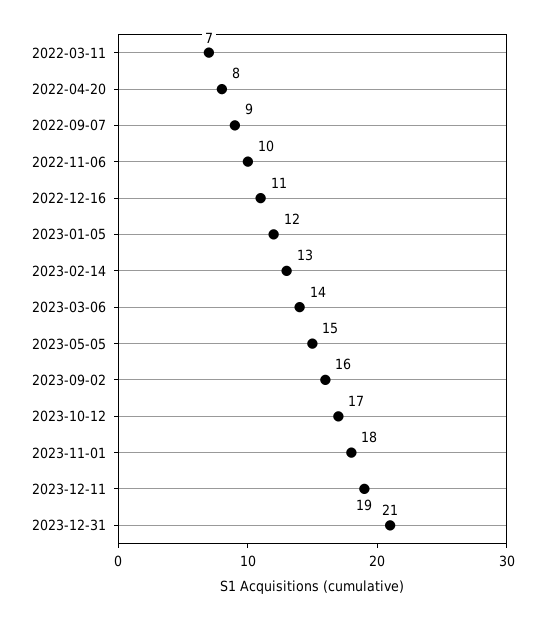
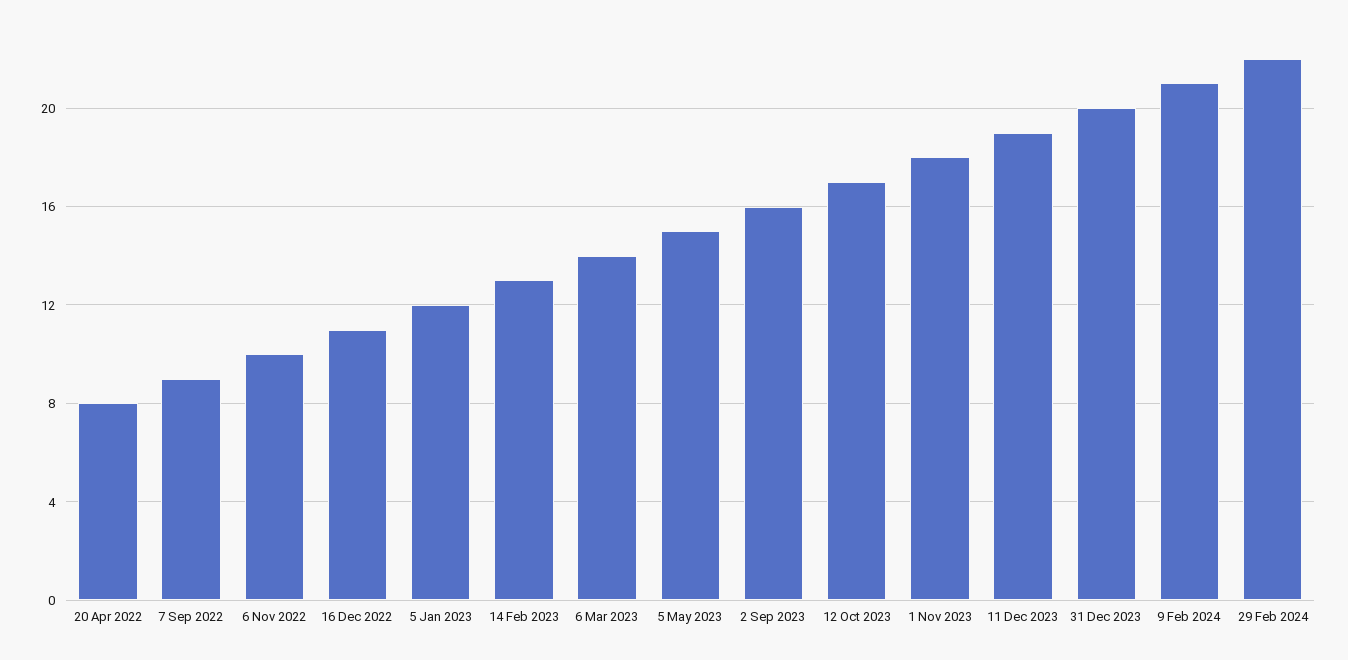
2022-03-11: 7 -> none
2023-12-31: 21 -> 20
9 Feb 2024: none -> 21
29 Feb 2024: none -> 22

